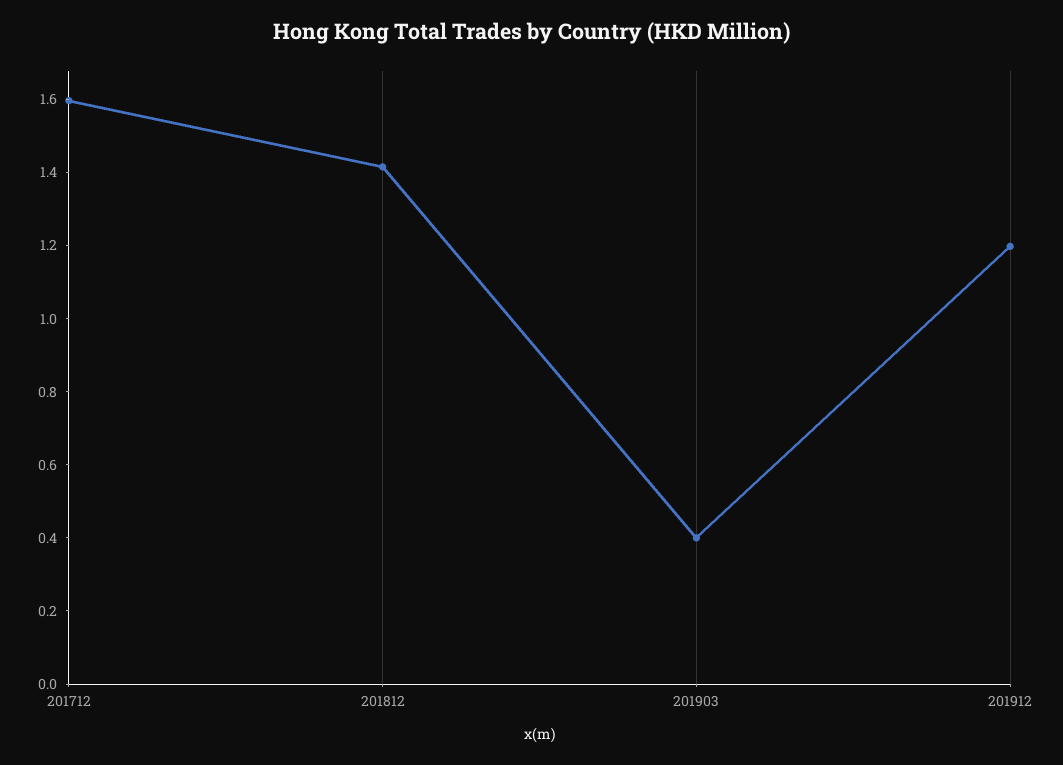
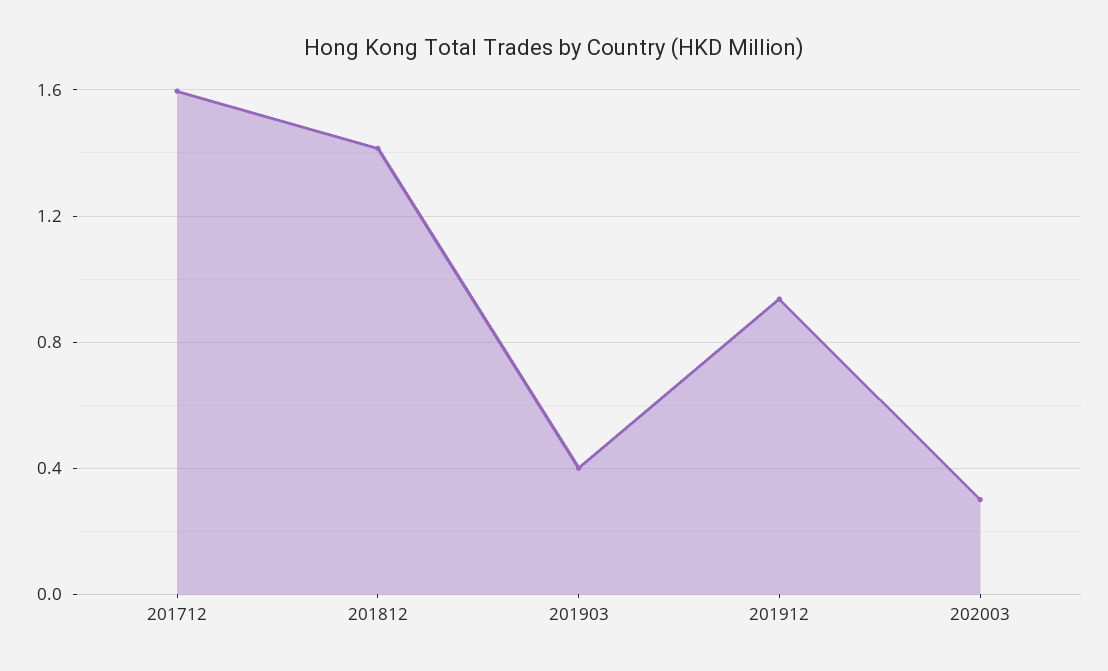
201912: 1.2 -> 0.95
202003: none -> 0.3

